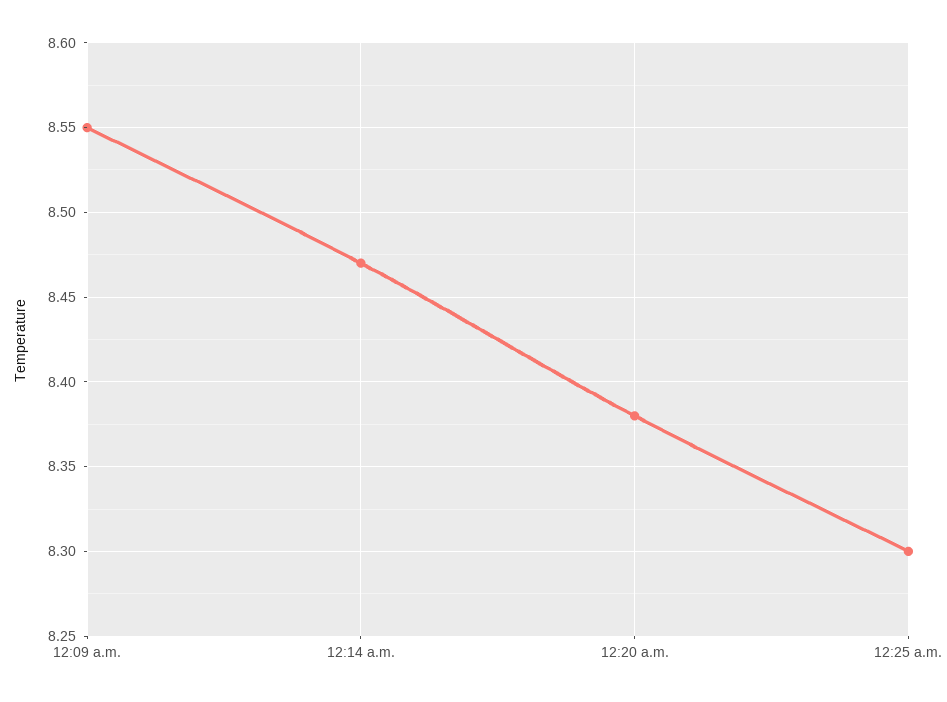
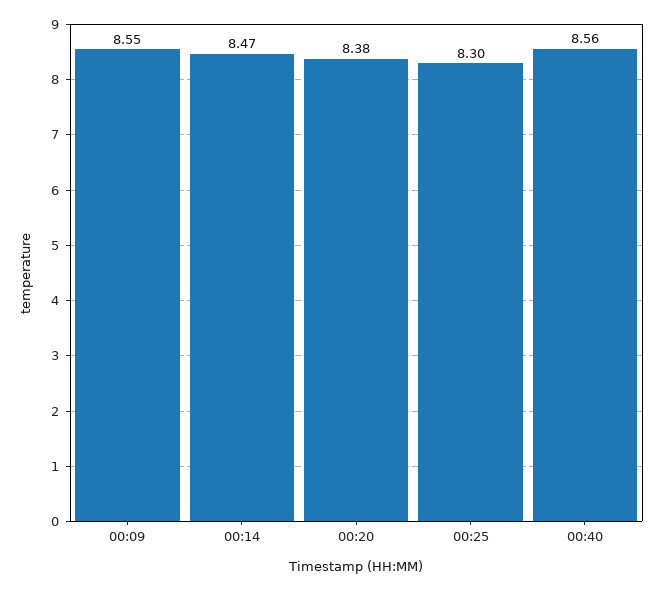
00:40: none -> 8.56

